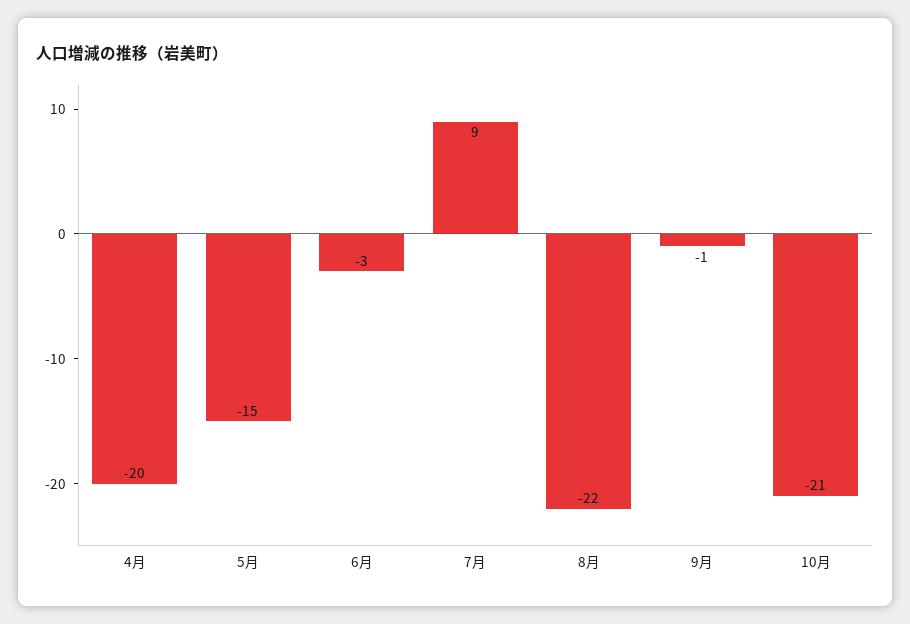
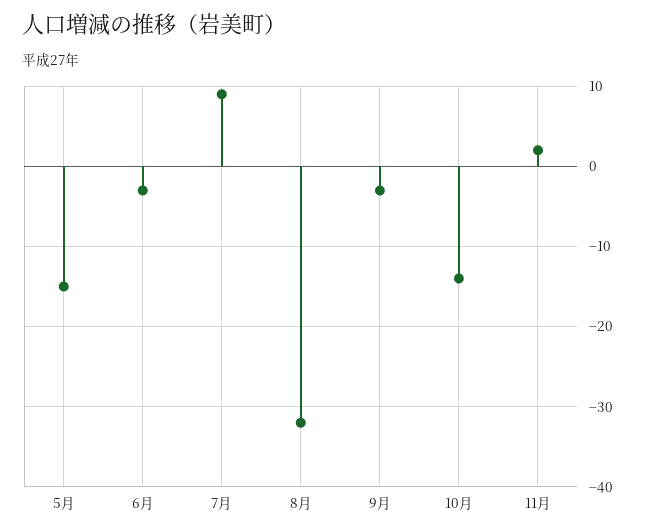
4月: -20 -> none
8月: -22 -> -32
9月: -1 -> -3
10月: -21 -> -14
11月: none -> 2

